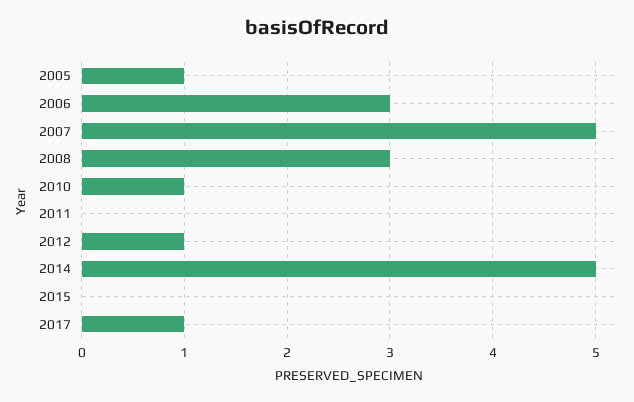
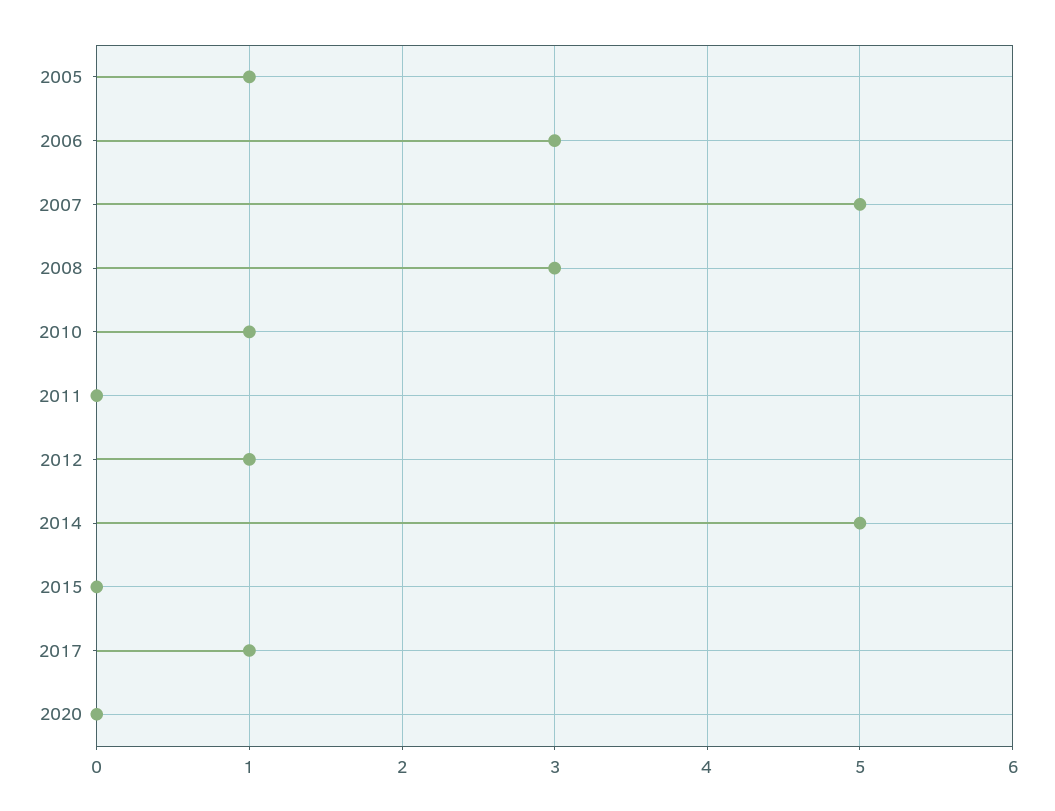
2020: none -> 0

